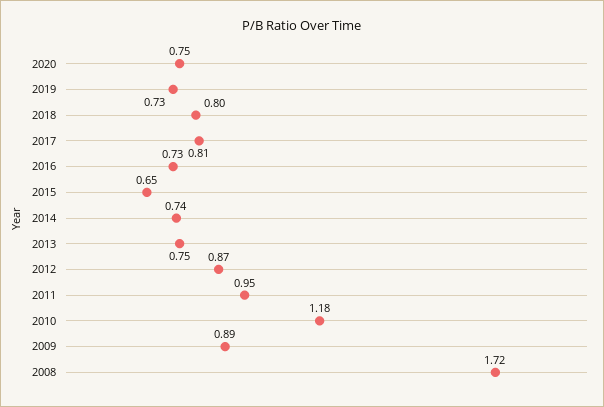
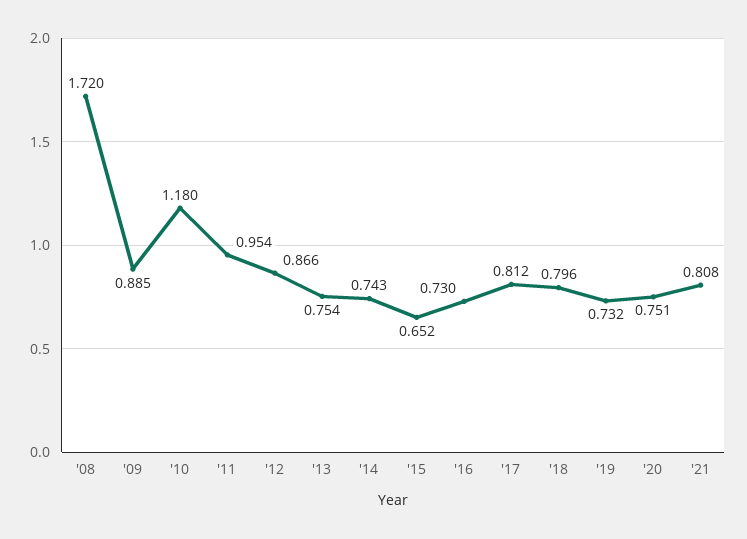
'21: none -> 0.808

